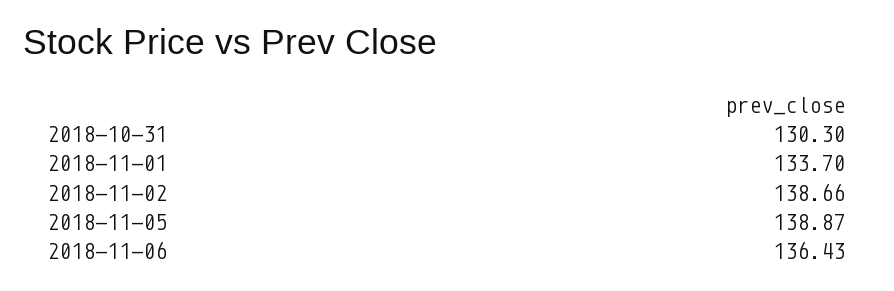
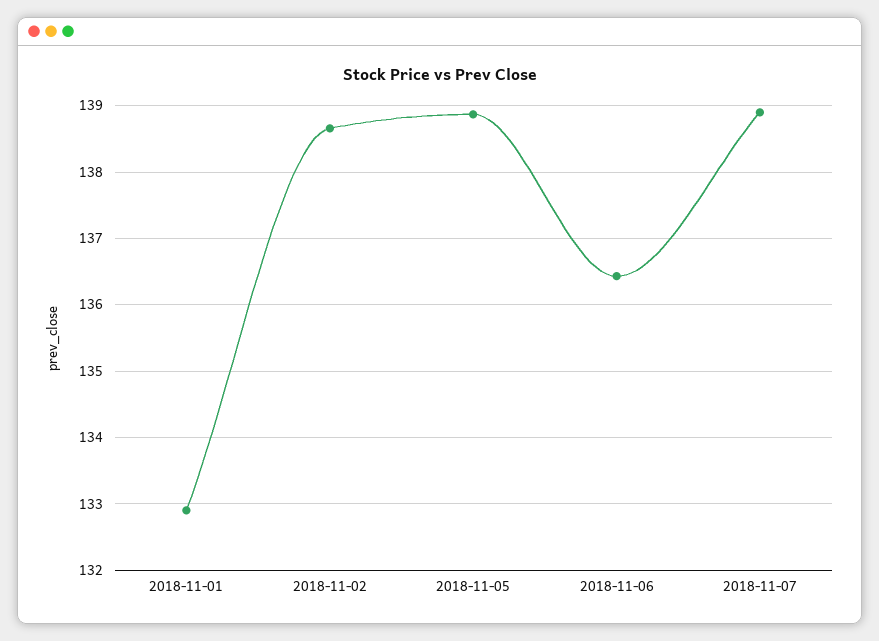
2018-10-31: 130.3 -> none
2018-11-01: 133.7 -> 132.9
2018-11-07: none -> 138.9

